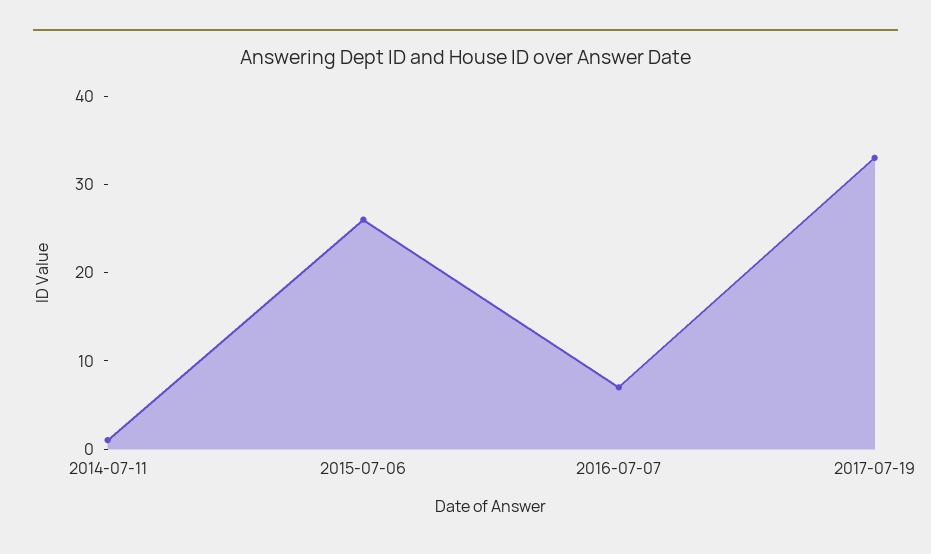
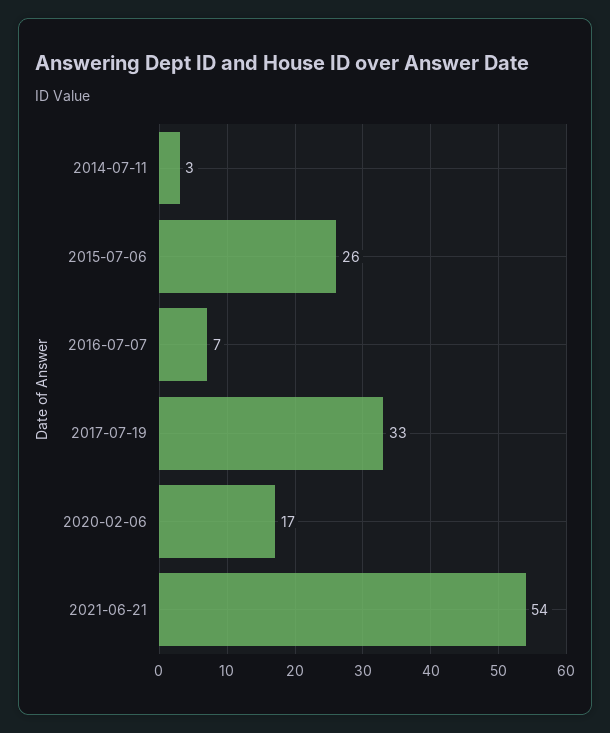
2014-07-11: 1 -> 3
2020-02-06: none -> 17
2021-06-21: none -> 54

